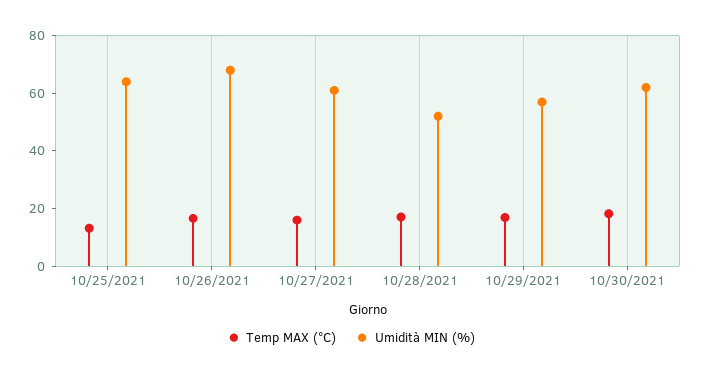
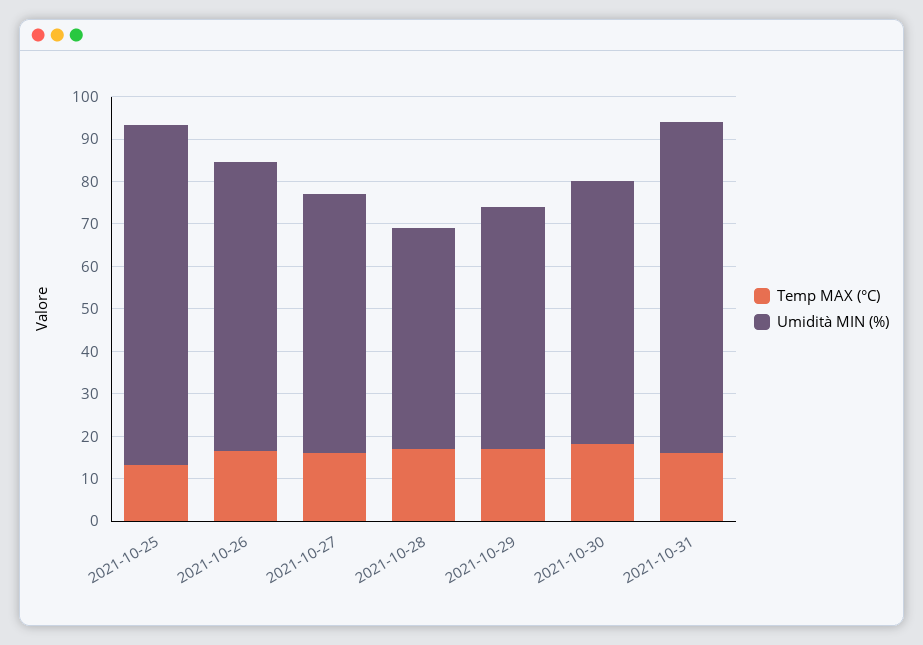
Umidità MIN (%), 10/25/2021: 65 -> 80
Temp MAX (°C), 2021-10-31: none -> 16
Umidità MIN (%), 2021-10-31: none -> 78

